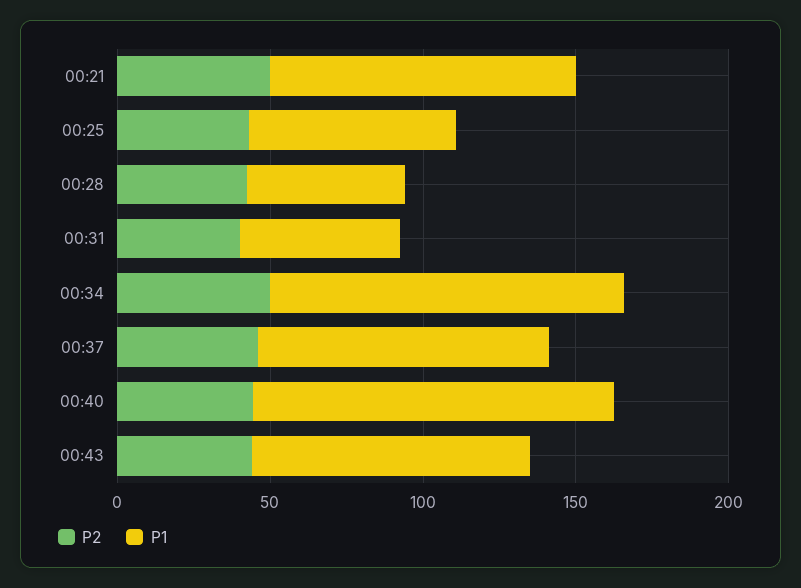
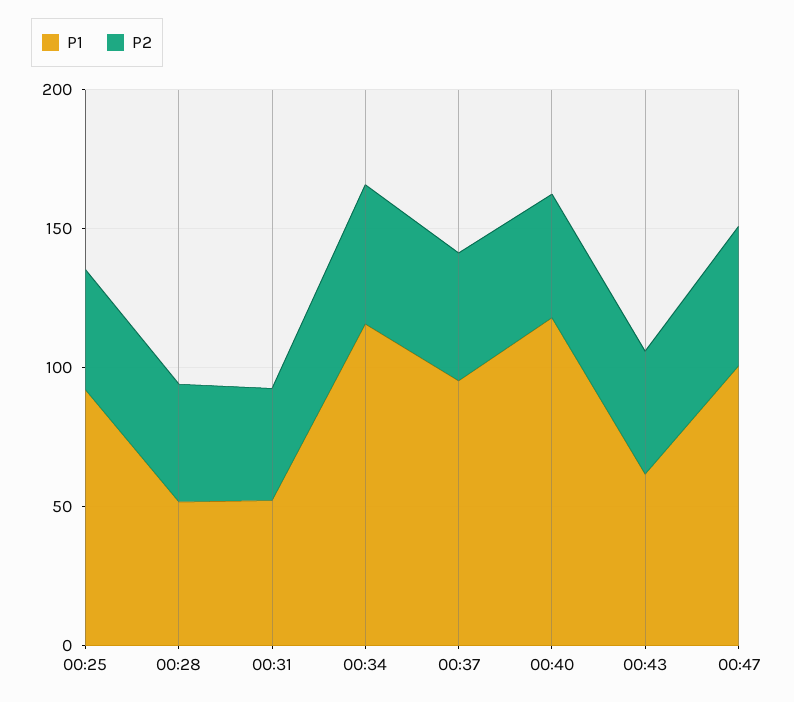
P2, 00:21: 50 -> none
P1, 00:21: 100 -> none
P1, 00:25: 70 -> 90
P1, 00:43: 90 -> 60
P1, 00:47: none -> 100
P2, 00:47: none -> 50

